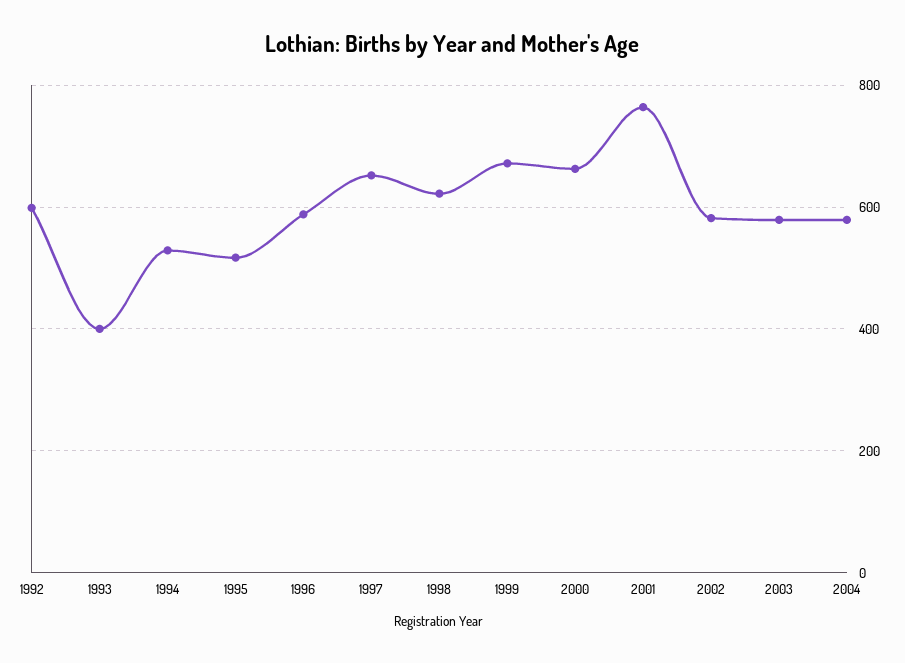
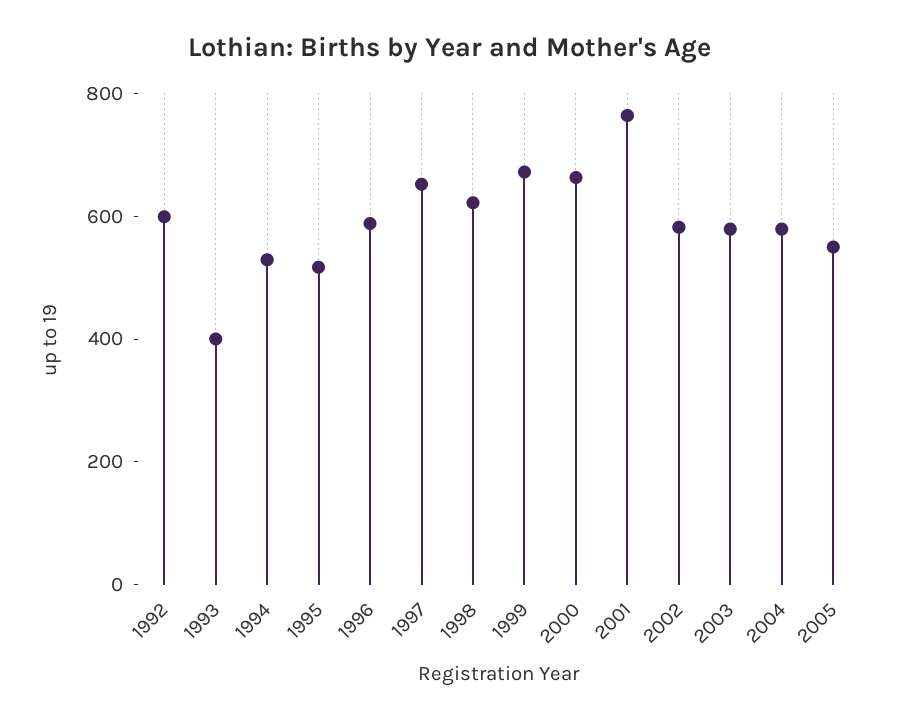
2005: none -> 550

